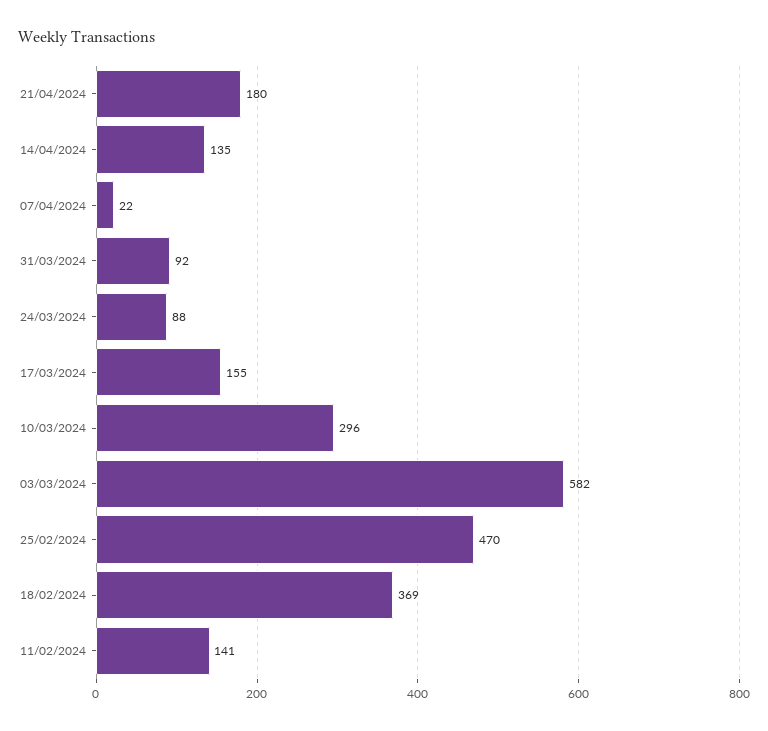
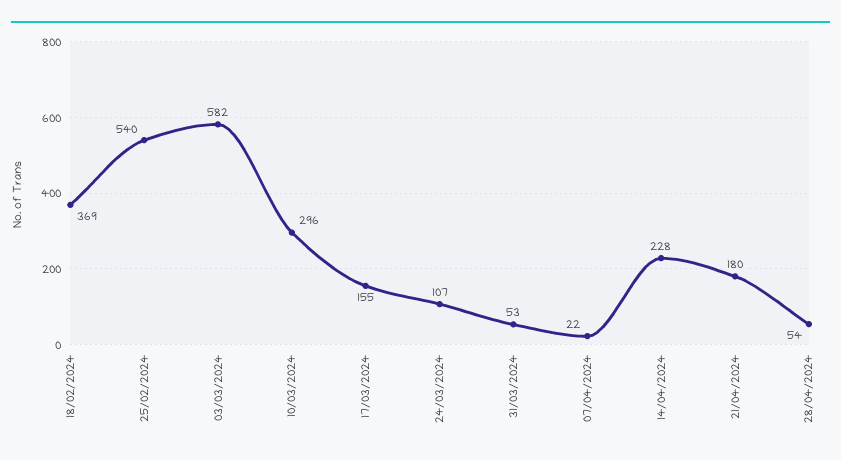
14/04/2024: 135 -> 228
31/03/2024: 92 -> 53
24/03/2024: 88 -> 107
25/02/2024: 470 -> 540
11/02/2024: 141 -> none
28/04/2024: none -> 54

